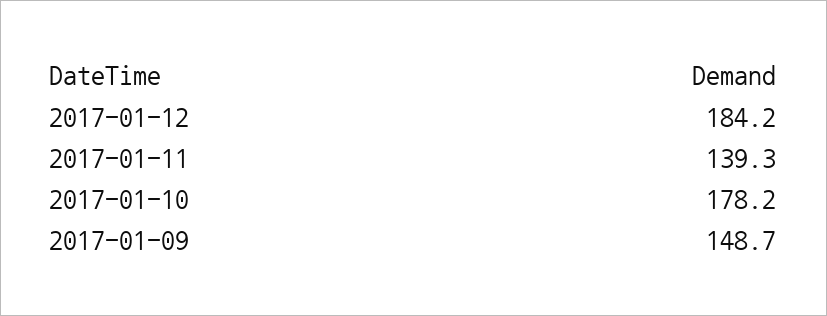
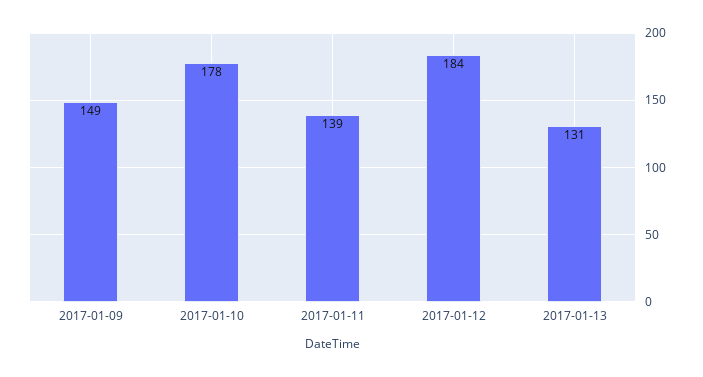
2017-01-13: none -> 131

